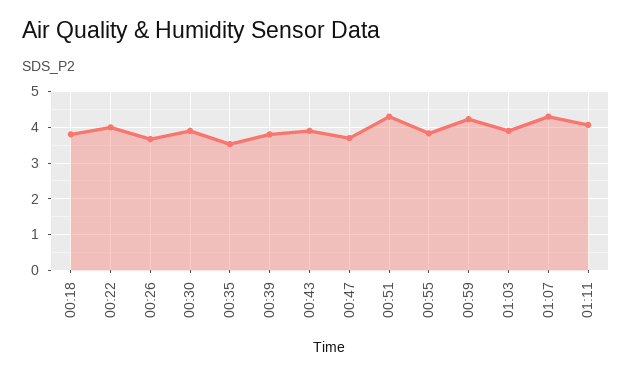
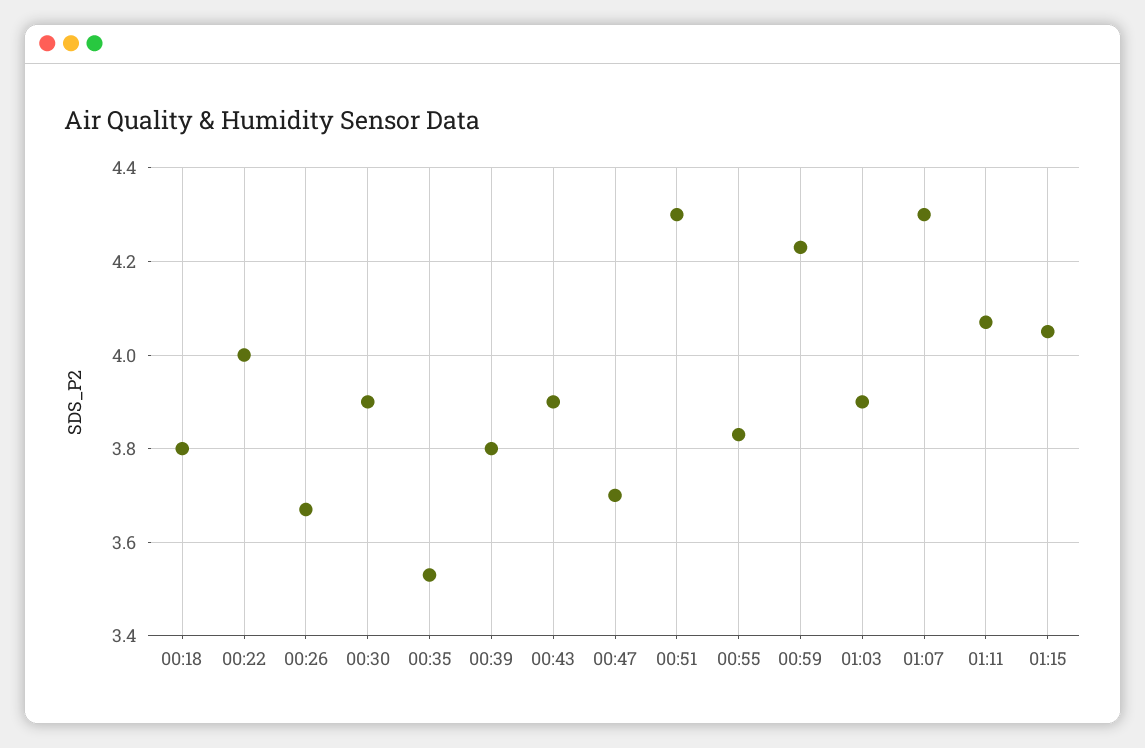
01:15: none -> 4.05

